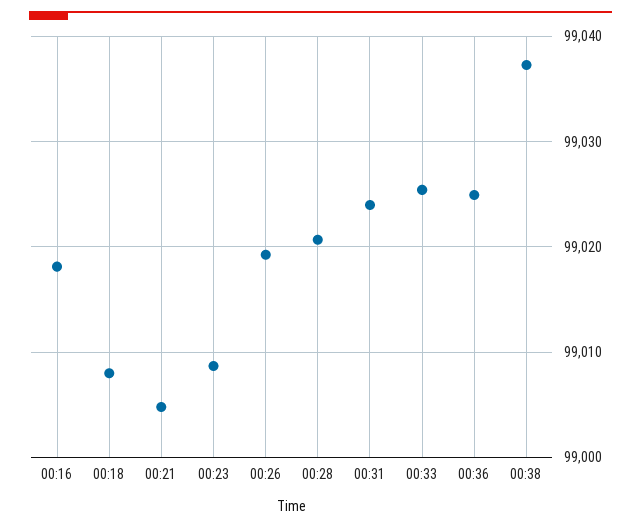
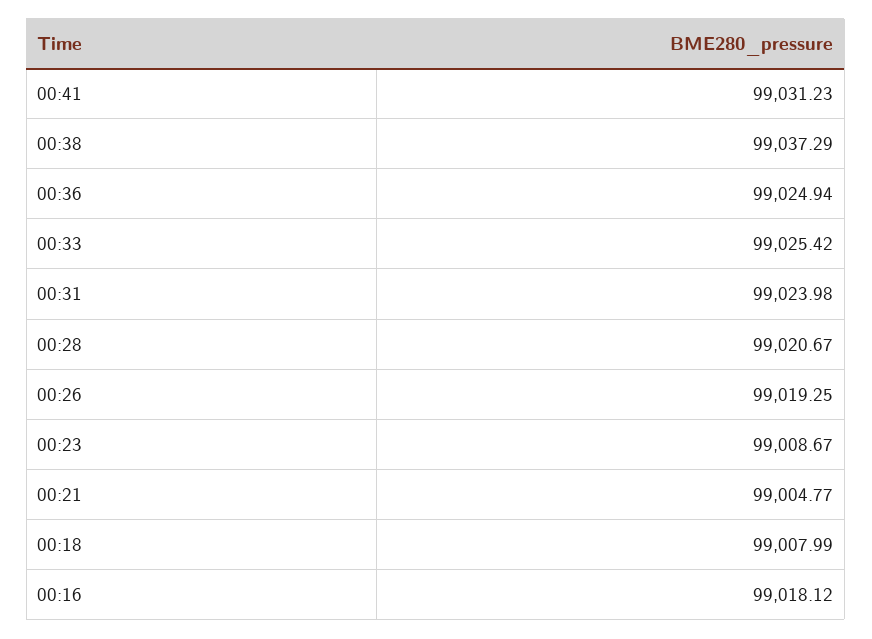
00:41: none -> 99031.23

